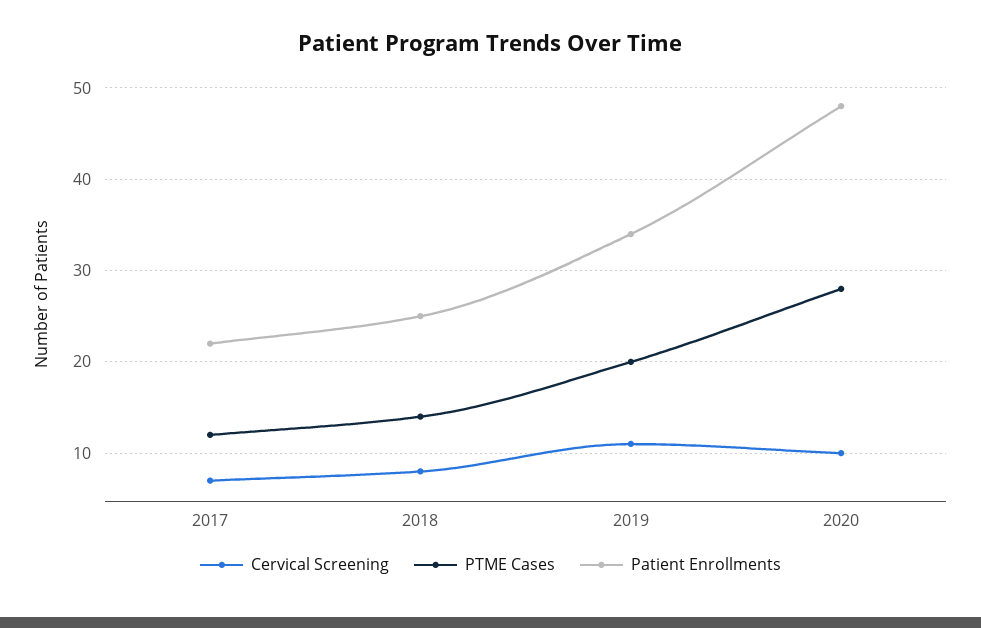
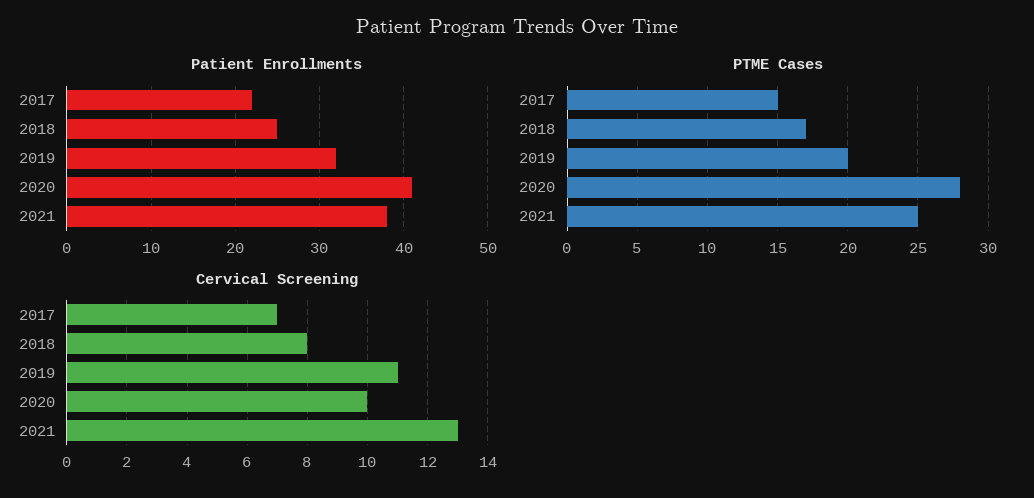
PTME Cases, 2017: 12 -> 15
PTME Cases, 2018: 14 -> 17
Patient Enrollments, 2019: 34 -> 32
Patient Enrollments, 2020: 48 -> 41
Patient Enrollments, 2021: none -> 38
PTME Cases, 2021: none -> 25
Cervical Screening, 2021: none -> 13

